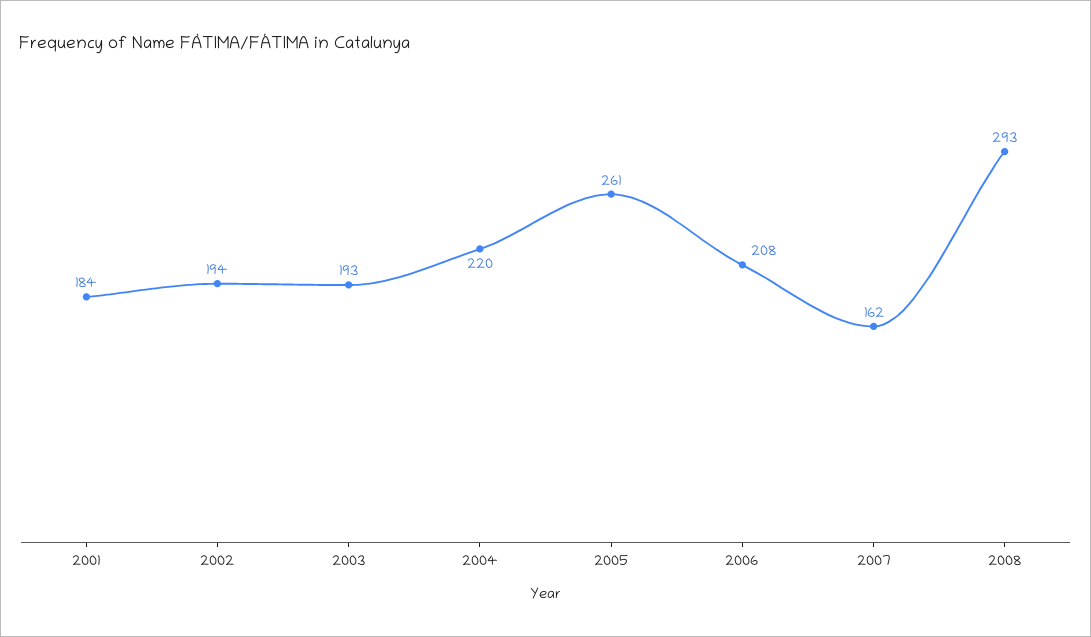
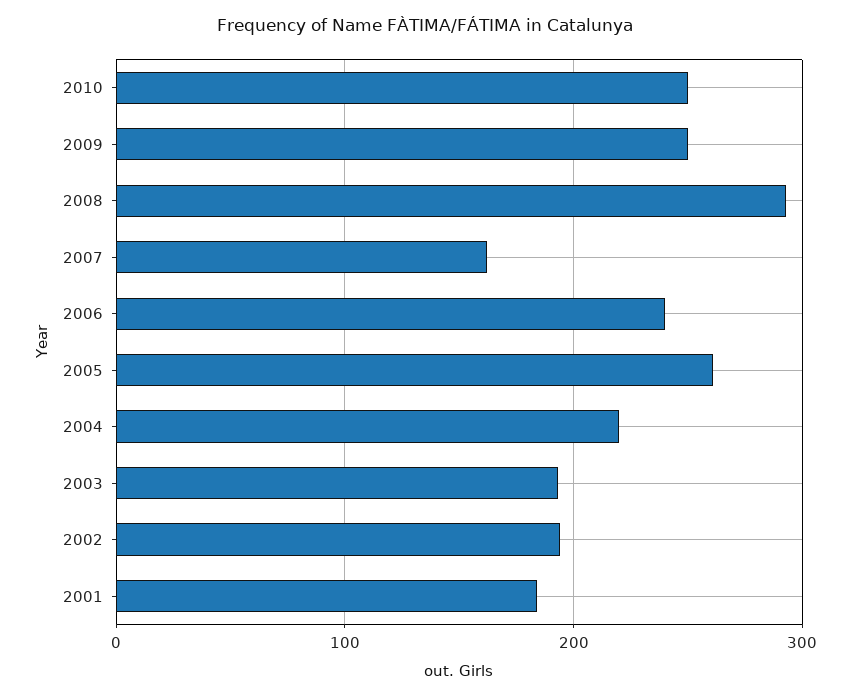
2006: 208 -> 240
2010: none -> 250
2009: none -> 250

